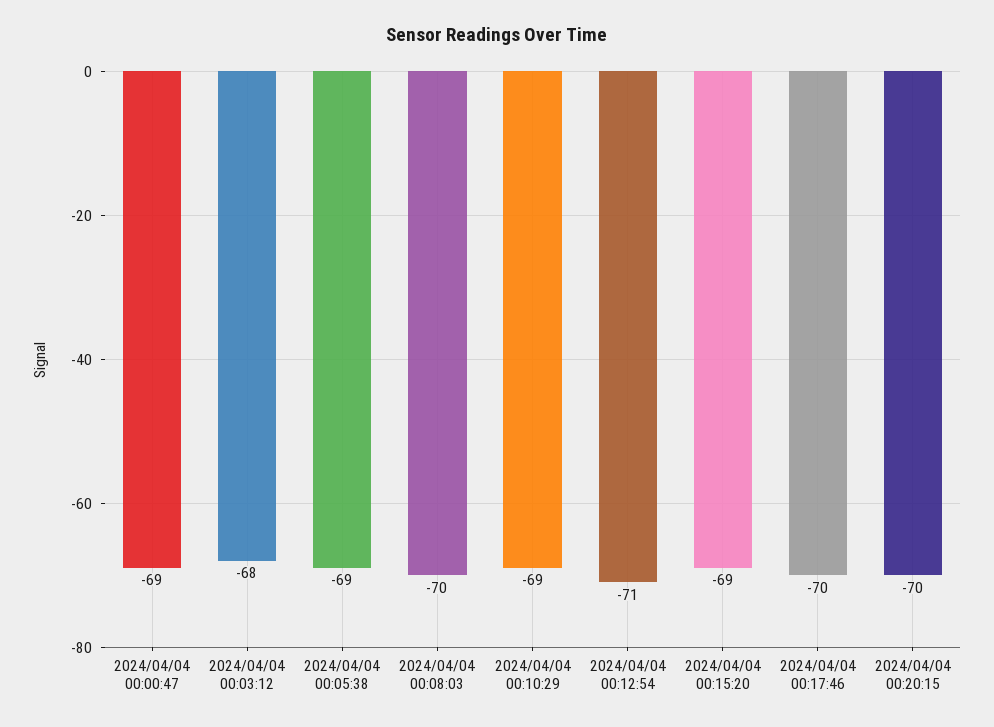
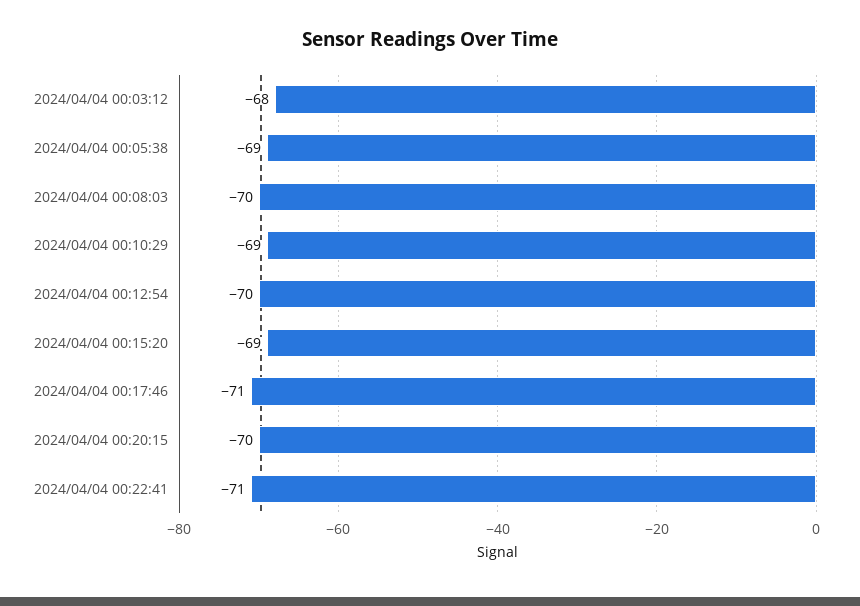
2024/04/04 00:00:47: -69 -> none
2024/04/04 00:12:54: -71 -> -70
2024/04/04 00:17:46: -70 -> -71
2024/04/04 00:22:41: none -> -71

